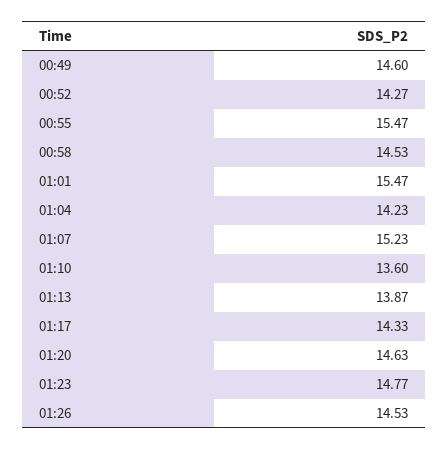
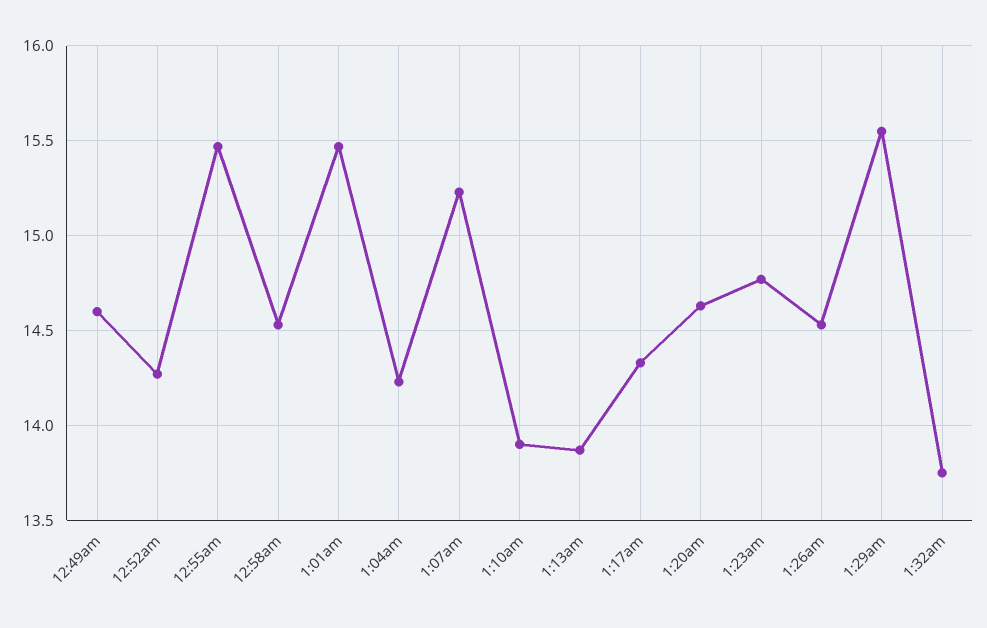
01:10: 13.6 -> 13.9
1:29am: none -> 15.55
1:32am: none -> 13.75

